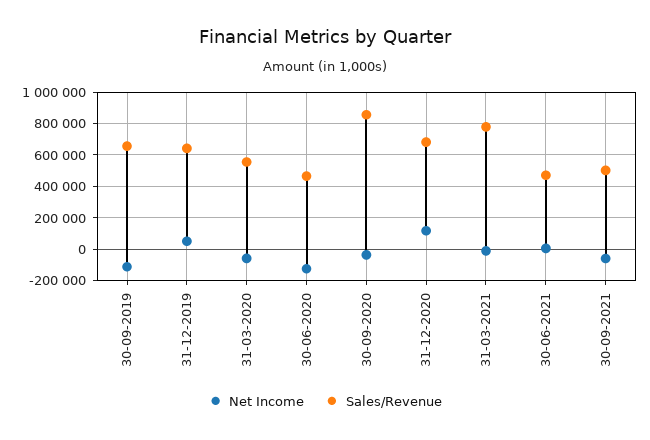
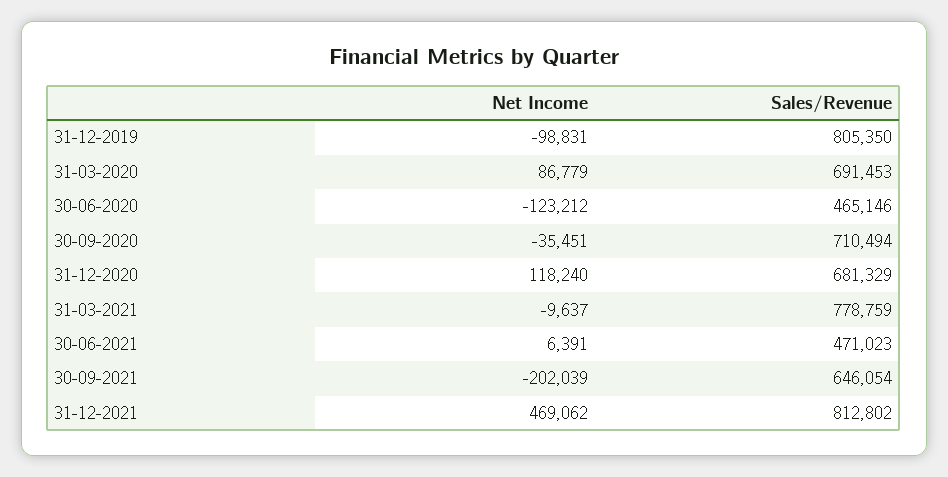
Net Income, 30-09-2019: -100000 -> none
Sales/Revenue, 30-09-2019: 650000 -> none
Net Income, 31-12-2019: 50000 -> -98831
Sales/Revenue, 31-12-2019: 650000 -> 805350
Net Income, 31-03-2020: -50000 -> 86779
Sales/Revenue, 31-03-2020: 550000 -> 691453
Sales/Revenue, 30-09-2020: 850000 -> 710494
Net Income, 30-09-2021: -50000 -> -202039
Sales/Revenue, 30-09-2021: 500000 -> 646054
Net Income, 31-12-2021: none -> 469062
Sales/Revenue, 31-12-2021: none -> 812802

